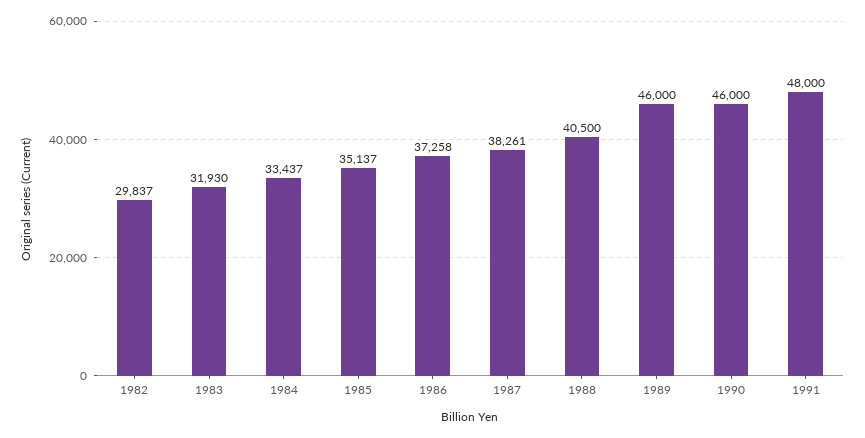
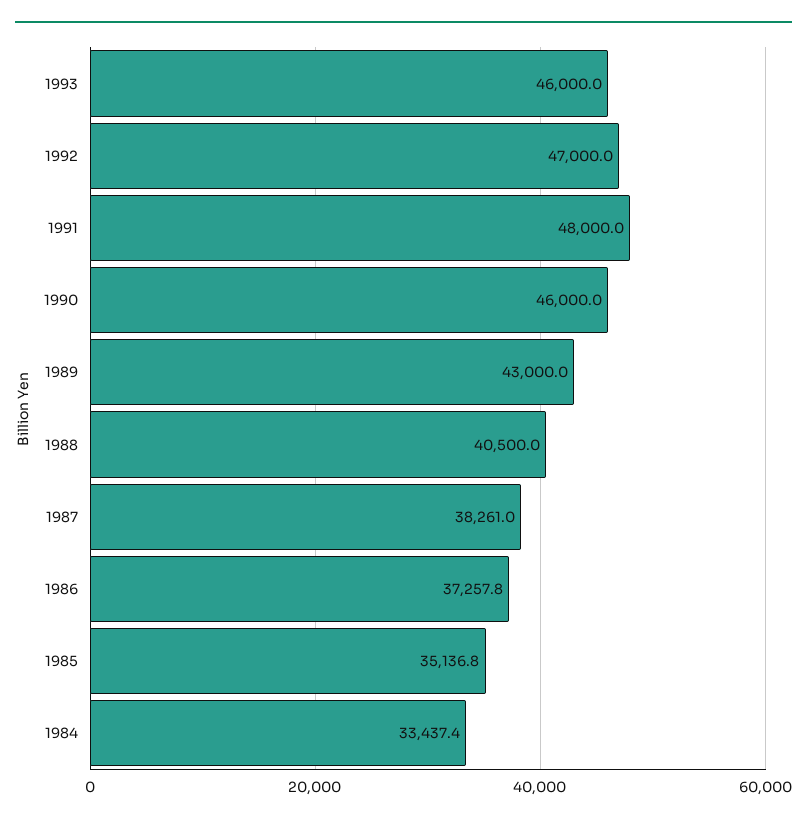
1982: 29837 -> none
1983: 31930 -> none
1989: 46000 -> 43000
1993: none -> 46000
1992: none -> 47000

